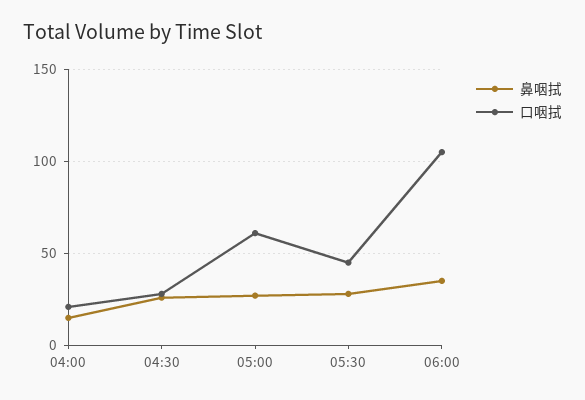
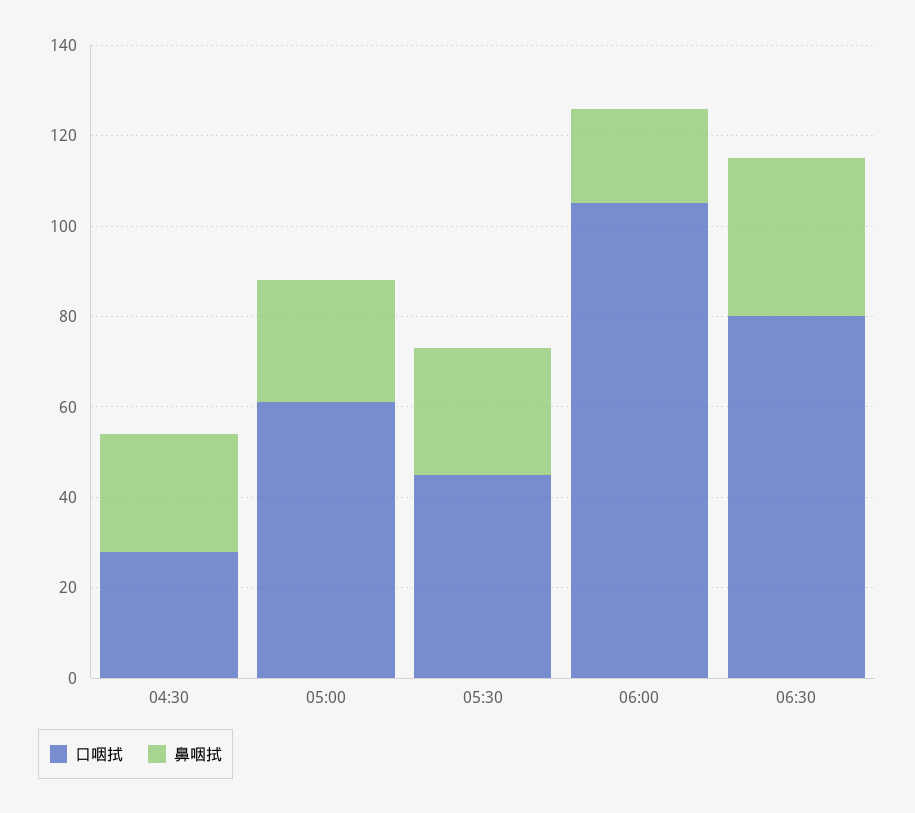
鼻咽拭, 04:00: 15 -> none
口咽拭, 04:00: 20 -> none
鼻咽拭, 06:00: 35 -> 20
口咽拭, 06:30: none -> 80
鼻咽拭, 06:30: none -> 35

